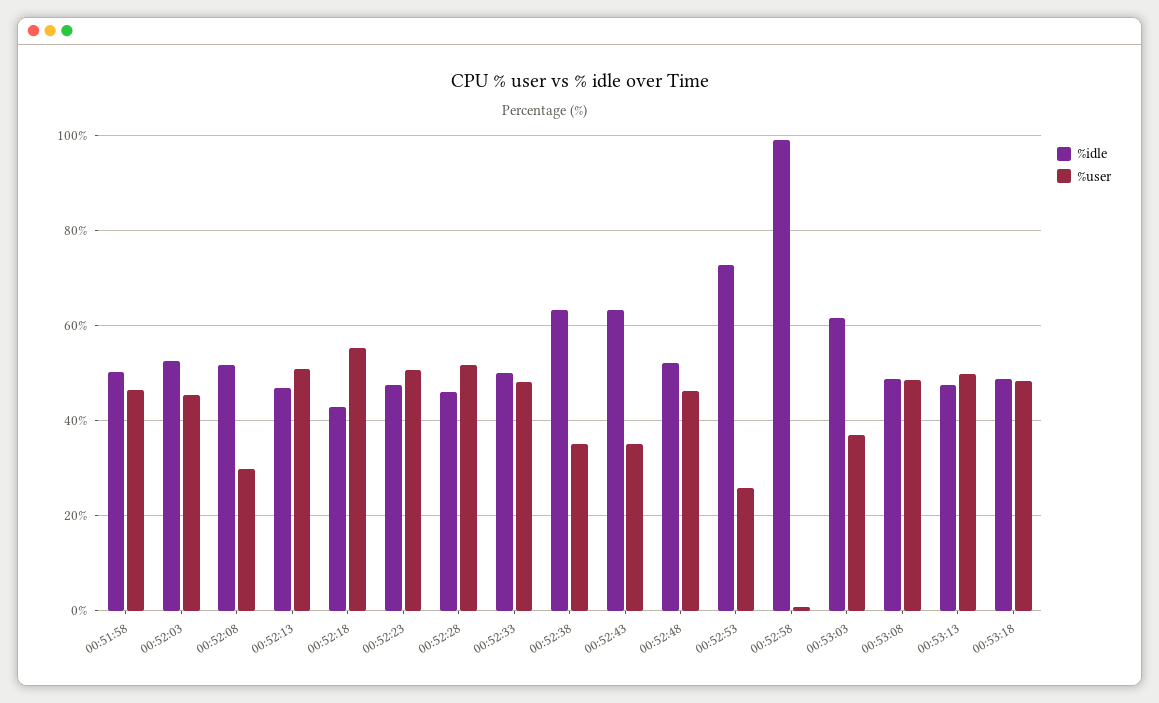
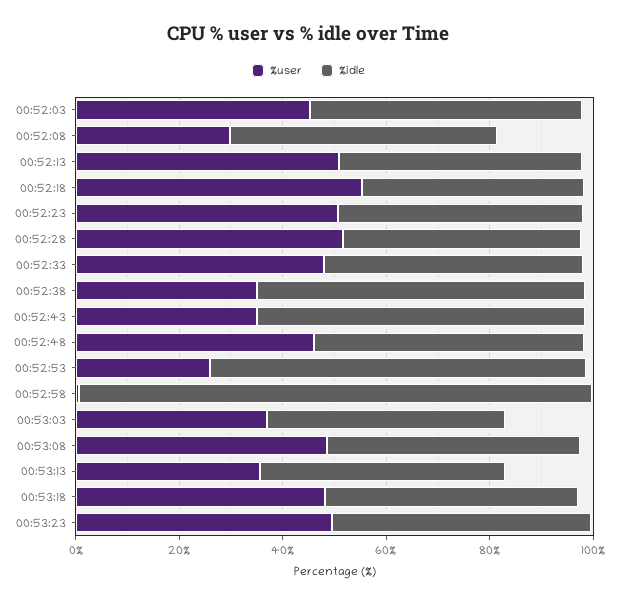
%idle, 00:51:58: 50 -> none
%user, 00:51:58: 46 -> none
%idle, 00:53:03: 62 -> 45
%user, 00:53:13: 50 -> 35
%user, 00:53:23: none -> 50
%idle, 00:53:23: none -> 50

